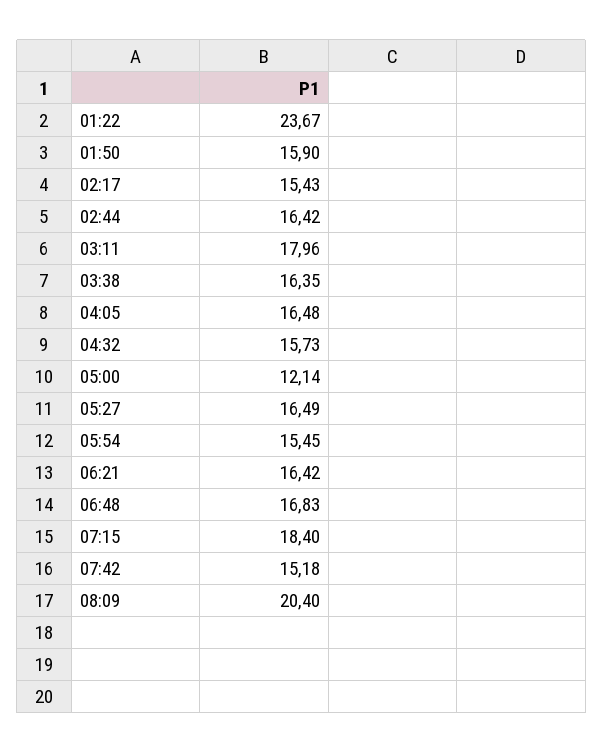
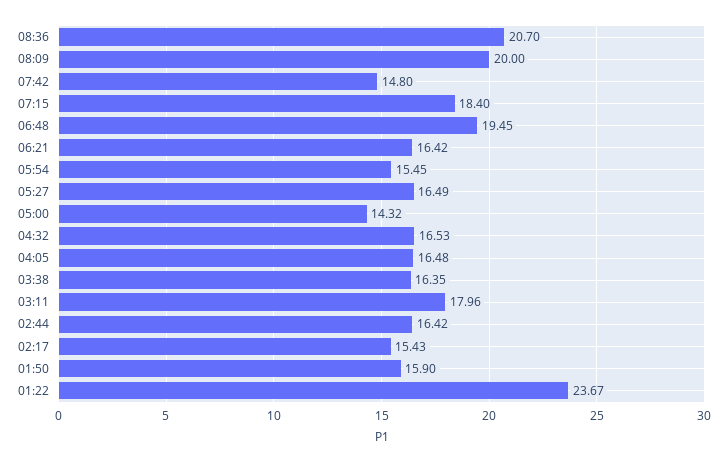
04:32: 15.73 -> 16.53
05:00: 12.14 -> 14.32
06:48: 16.83 -> 19.45
07:42: 15.18 -> 14.8
08:09: 20.4 -> 20
08:36: none -> 20.7

